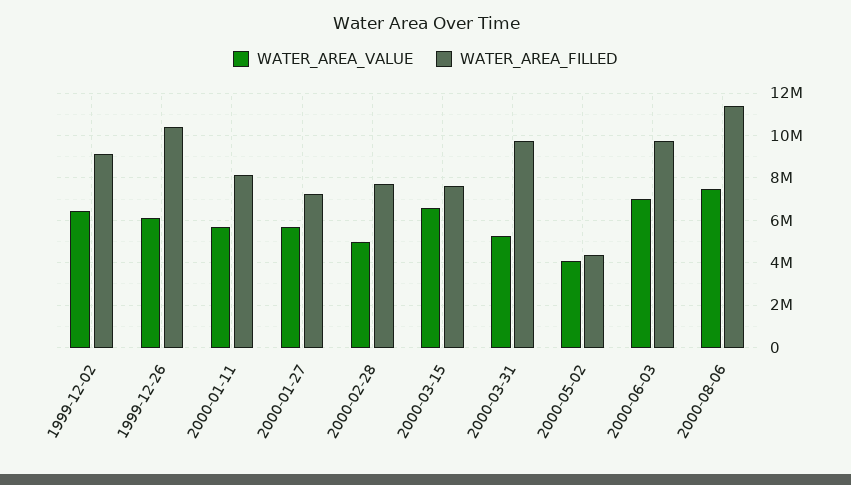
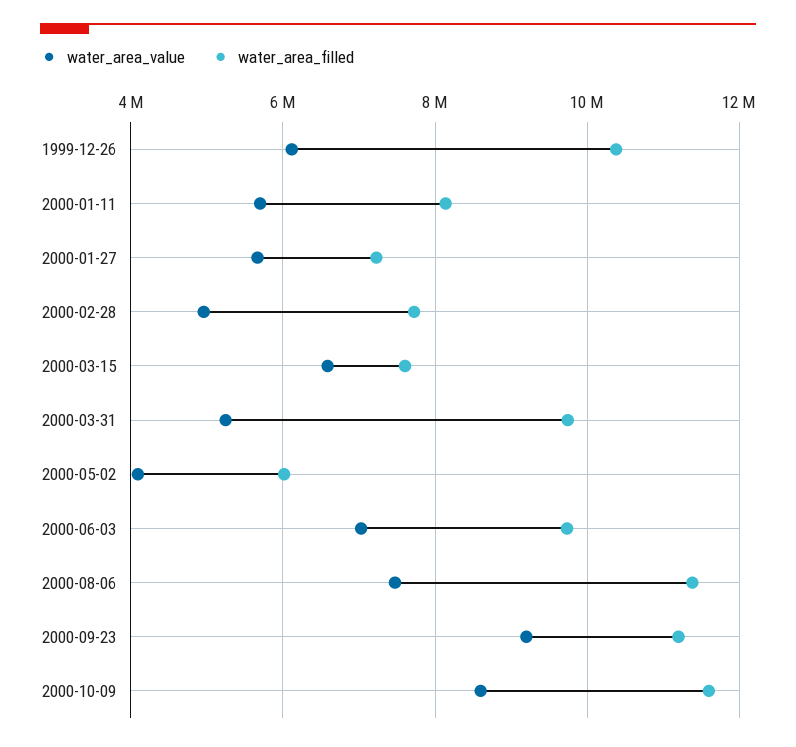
WATER_AREA_VALUE, 1999-12-02: 6500000 -> none
WATER_AREA_FILLED, 1999-12-02: 9000000 -> none
WATER_AREA_FILLED, 2000-05-02: 4500000 -> 6000000
WATER_AREA_VALUE, 2000-09-23: none -> 9200000
WATER_AREA_FILLED, 2000-09-23: none -> 11200000
WATER_AREA_VALUE, 2000-10-09: none -> 8600000
WATER_AREA_FILLED, 2000-10-09: none -> 11600000

